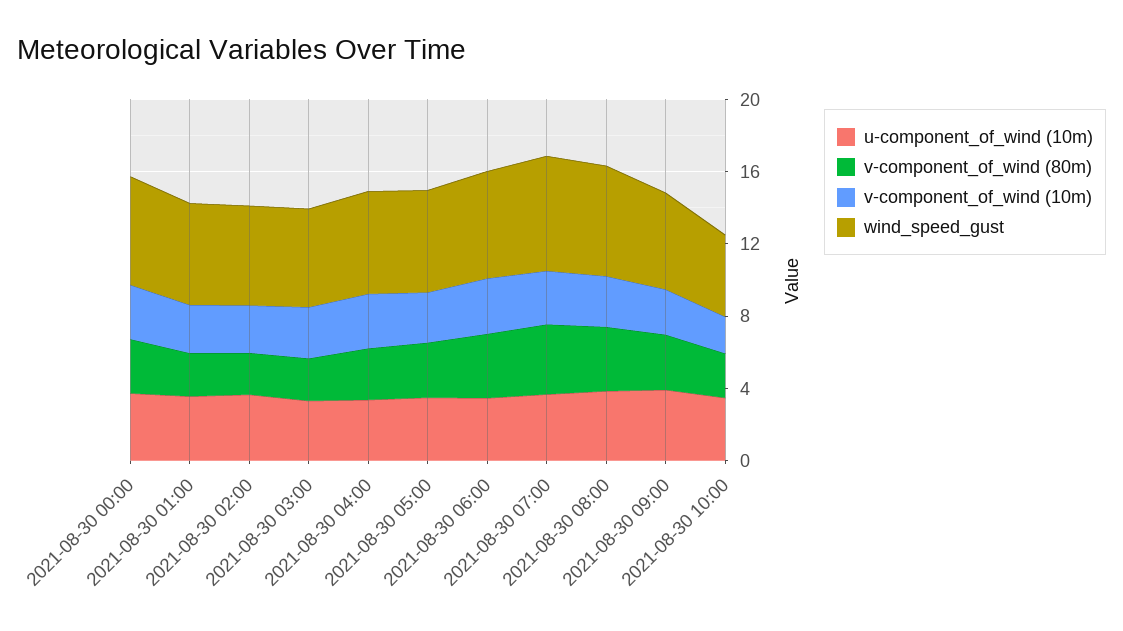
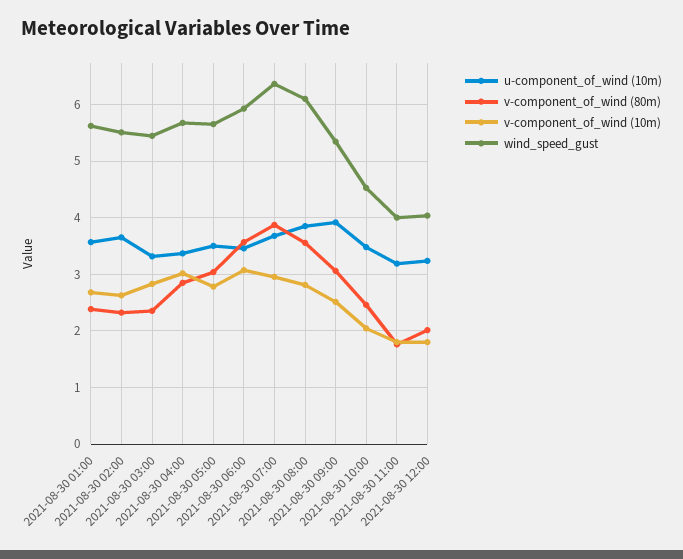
u-component_of_wind (10m), 2021-08-30 00:00: 4 -> none
v-component_of_wind (80m), 2021-08-30 00:00: 3 -> none
v-component_of_wind (10m), 2021-08-30 00:00: 3 -> none
wind_speed_gust, 2021-08-30 00:00: 6 -> none
u-component_of_wind (10m), 2021-08-30 11:00: none -> 3.2
v-component_of_wind (80m), 2021-08-30 11:00: none -> 1.8
v-component_of_wind (10m), 2021-08-30 11:00: none -> 1.8
wind_speed_gust, 2021-08-30 11:00: none -> 4
u-component_of_wind (10m), 2021-08-30 12:00: none -> 3.2
v-component_of_wind (80m), 2021-08-30 12:00: none -> 2
v-component_of_wind (10m), 2021-08-30 12:00: none -> 1.8
wind_speed_gust, 2021-08-30 12:00: none -> 4

